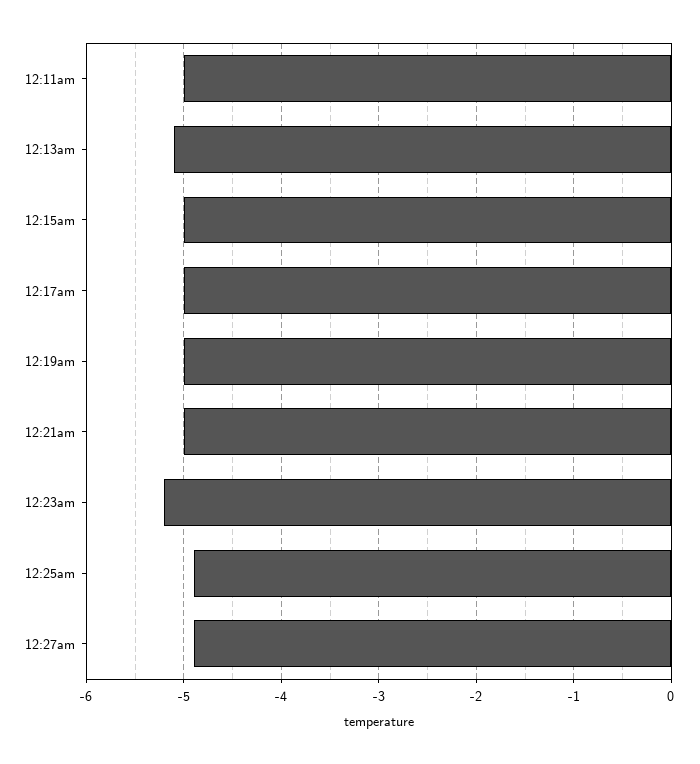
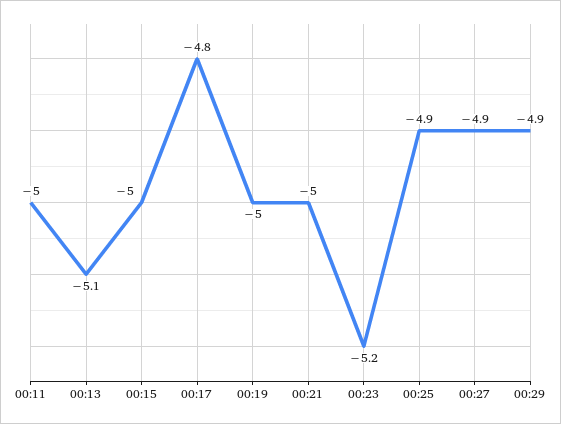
12:17am: -5 -> -4.8
00:29: none -> -4.9

